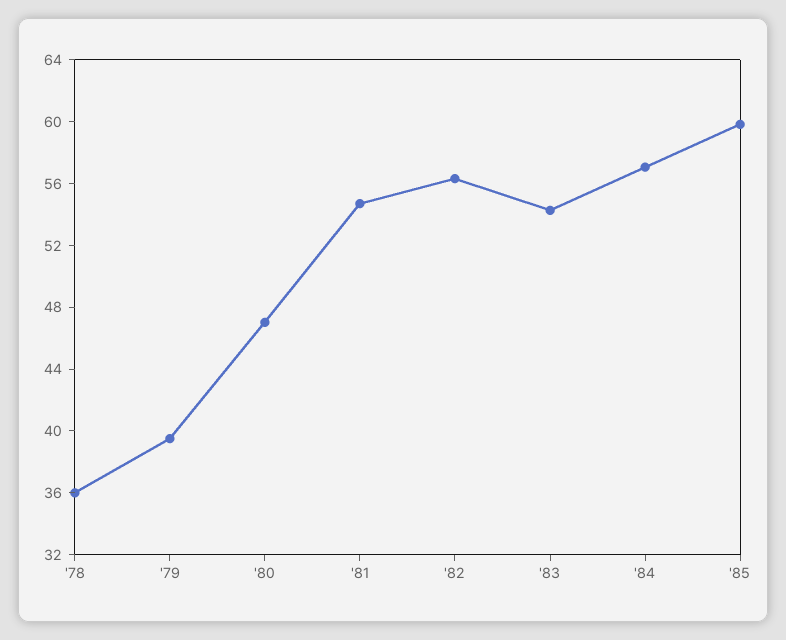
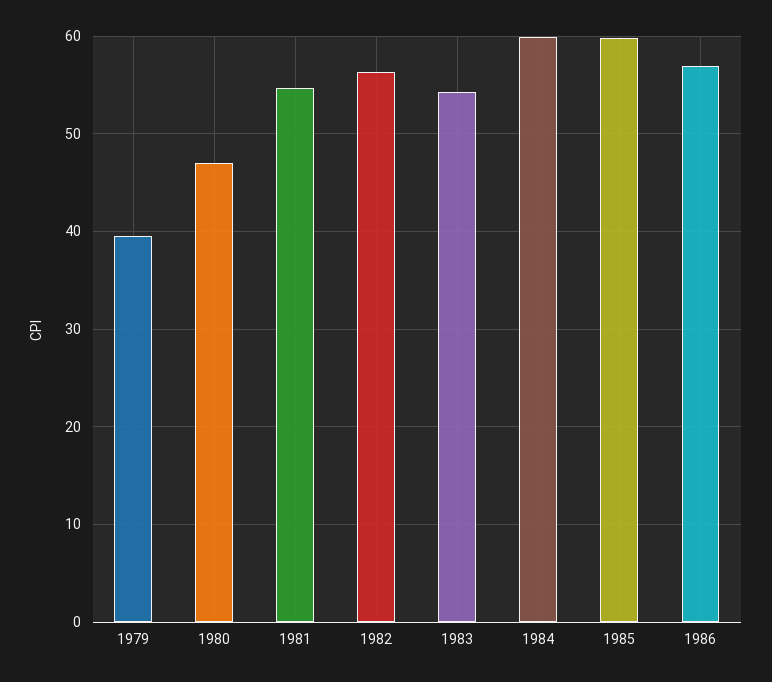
'78: 36 -> none
'84: 57 -> 60
1986: none -> 57

